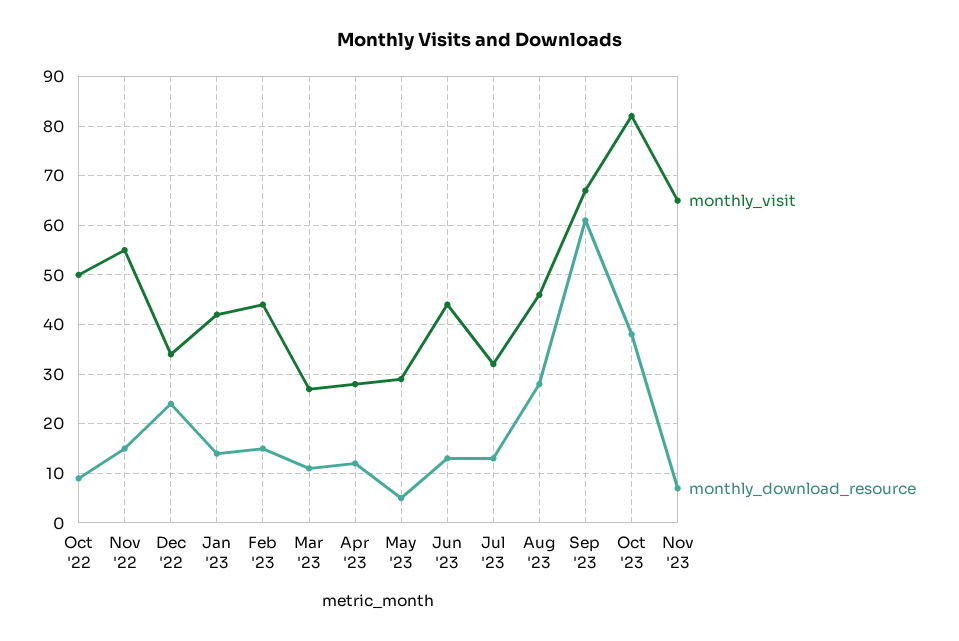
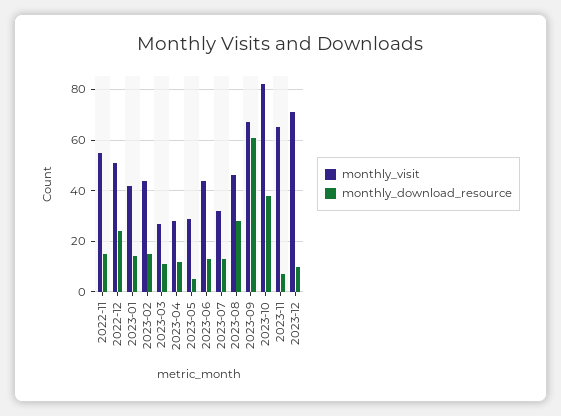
monthly_visit, Oct '22: 50 -> none
monthly_download_resource, Oct '22: 10 -> none
monthly_visit, Dec '22: 35 -> 50
monthly_visit, 2023-12: none -> 70
monthly_download_resource, 2023-12: none -> 10

